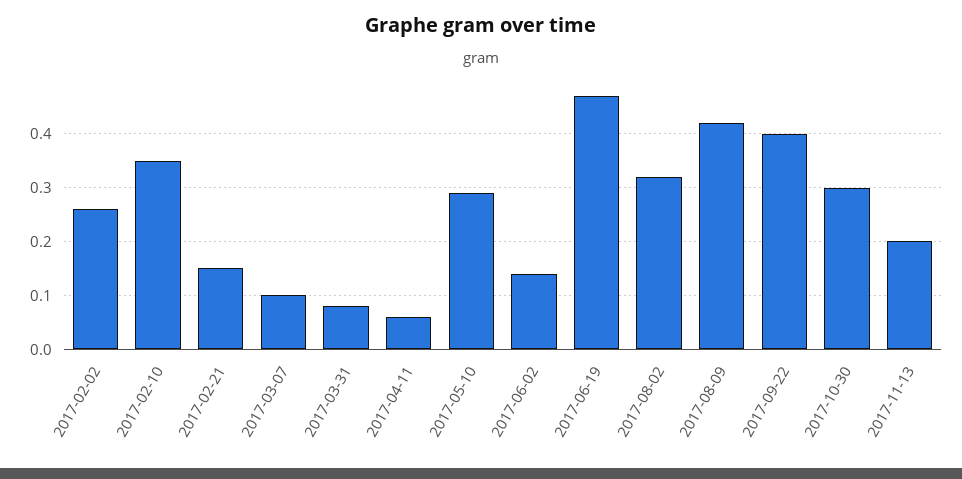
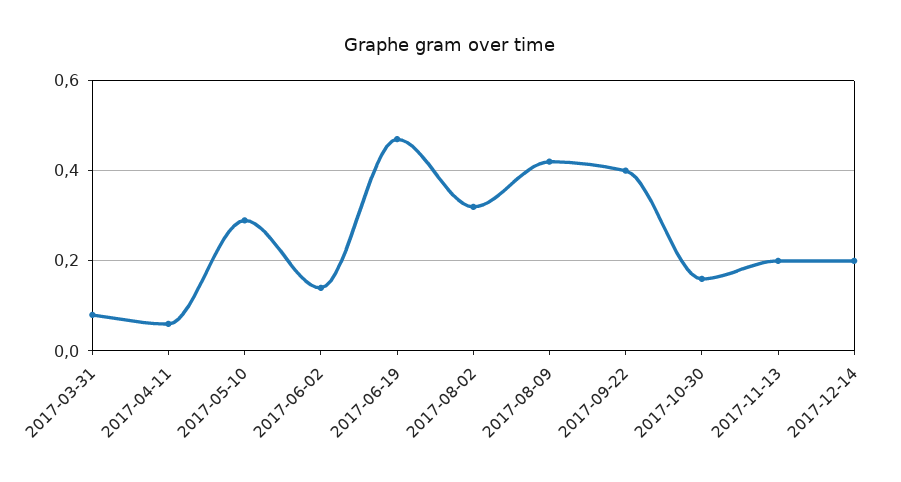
2017-02-02: 0.25 -> none
2017-02-10: 0.35 -> none
2017-02-21: 0.15 -> none
2017-03-07: 0.1 -> none
2017-10-30: 0.3 -> 0.15
2017-12-14: none -> 0.2

